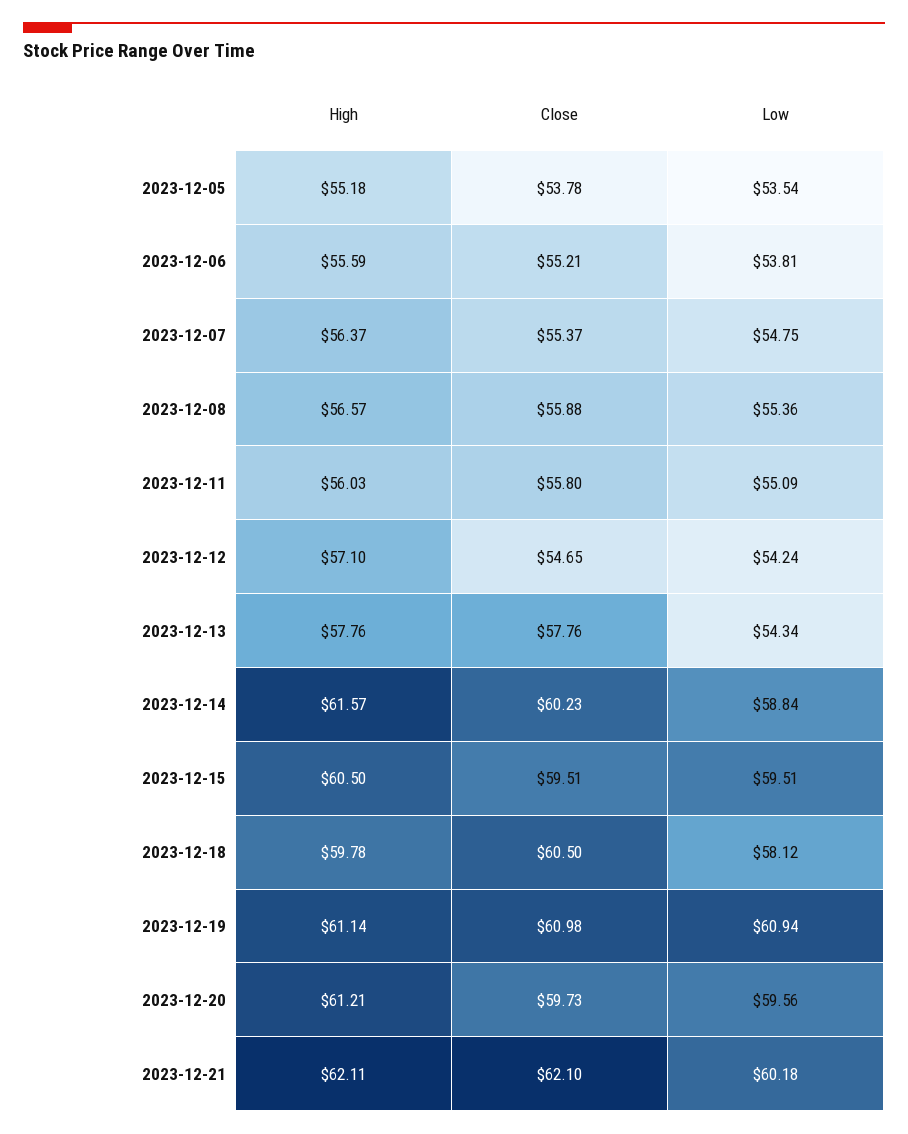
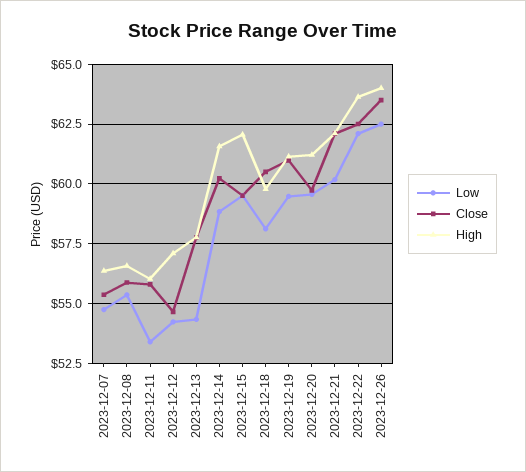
High, 2023-12-05: 55.18 -> none
Close, 2023-12-05: 53.78 -> none
Low, 2023-12-05: 53.54 -> none
High, 2023-12-06: 55.59 -> none
Close, 2023-12-06: 55.21 -> none
Low, 2023-12-06: 53.81 -> none
Low, 2023-12-11: 55.09 -> 53.5
High, 2023-12-15: 60.5 -> 62
Low, 2023-12-19: 60.94 -> 59.5
Low, 2023-12-22: none -> 62
Close, 2023-12-22: none -> 62.5
High, 2023-12-22: none -> 63.5
Low, 2023-12-26: none -> 62.5
Close, 2023-12-26: none -> 63.5
High, 2023-12-26: none -> 64

